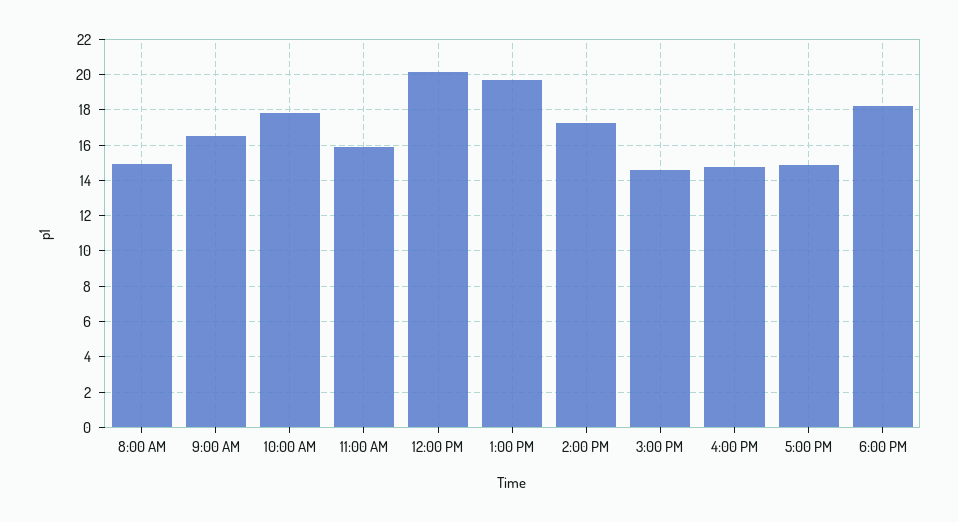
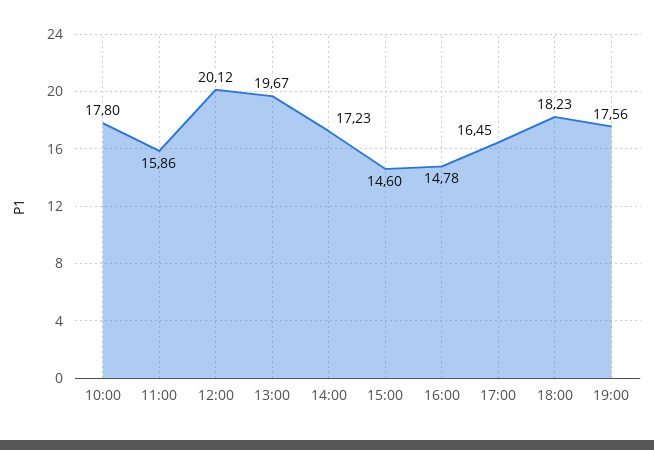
8:00 AM: 15 -> none
9:00 AM: 16.5 -> none
5:00 PM: 15 -> 16.45
19:00: none -> 17.56

